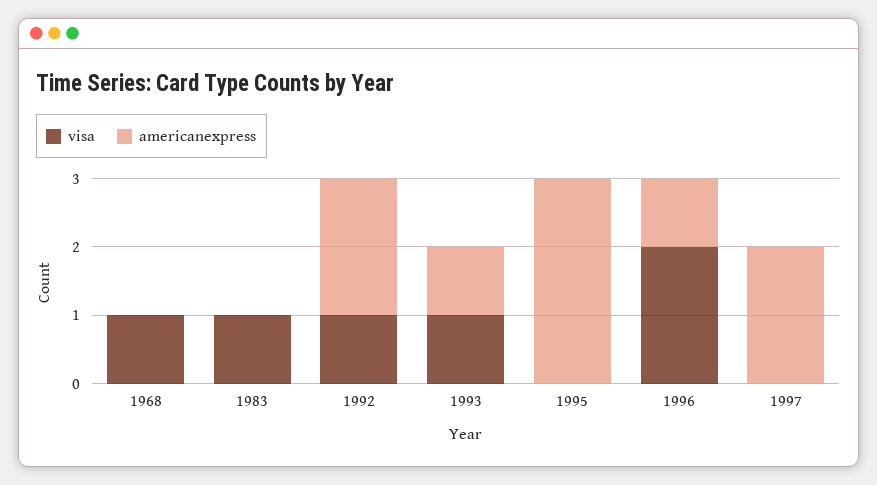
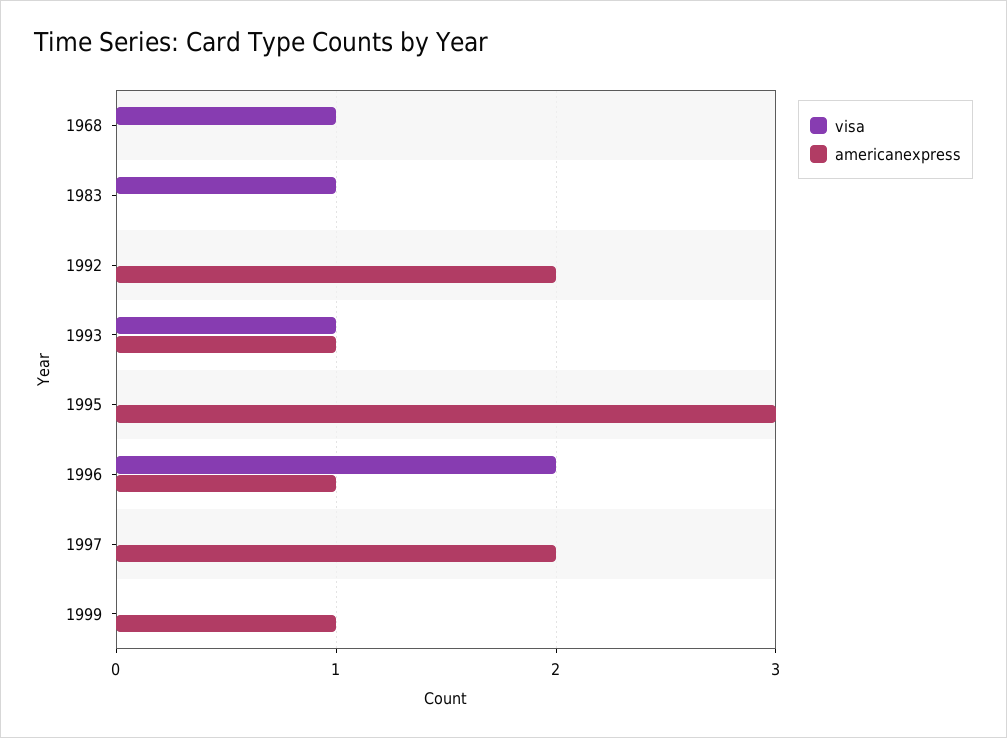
visa, 1992: 1 -> 0
visa, 1999: none -> 0
americanexpress, 1999: none -> 1

